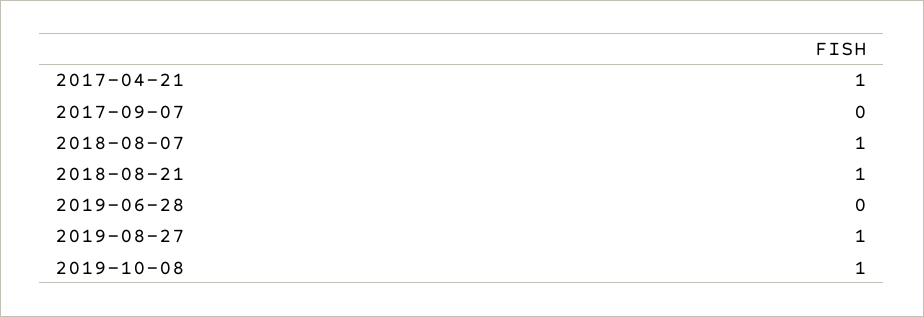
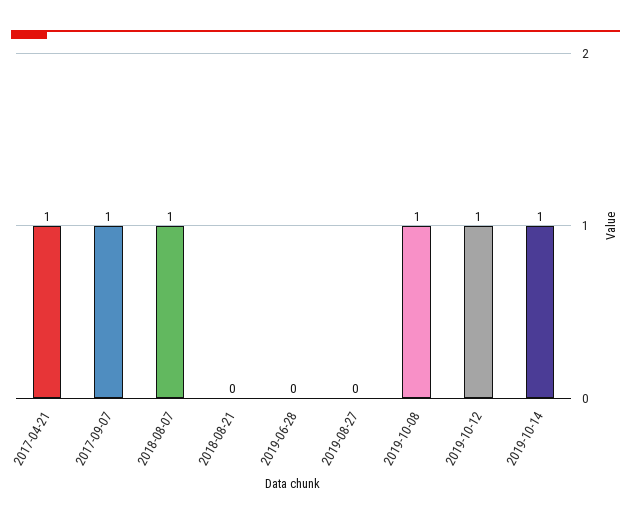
2017-09-07: 0 -> 1
2018-08-21: 1 -> 0
2019-08-27: 1 -> 0
2019-10-12: none -> 1
2019-10-14: none -> 1

